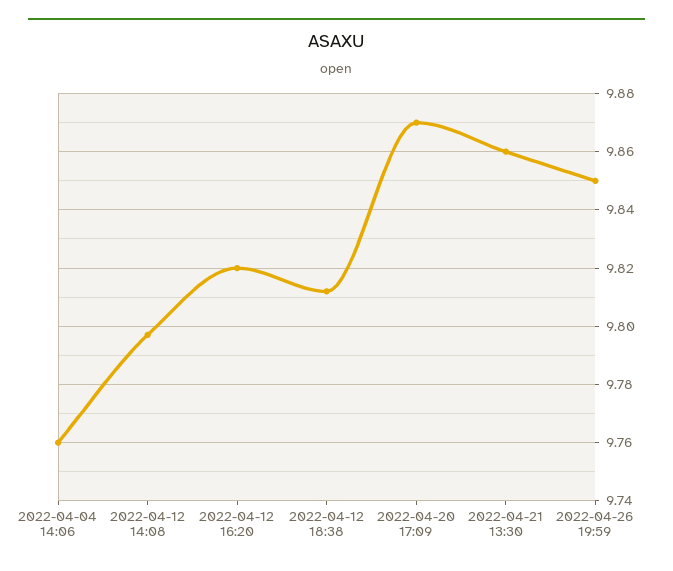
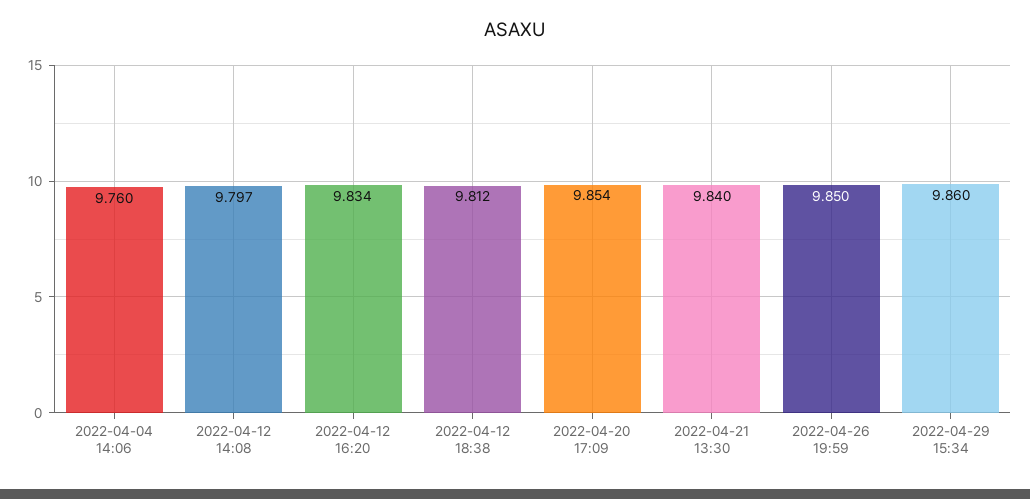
2022-04-12 16:20: 9.82 -> 9.834
2022-04-20 17:09: 9.87 -> 9.854
2022-04-21 13:30: 9.86 -> 9.84
2022-04-29 15:34: none -> 9.86

